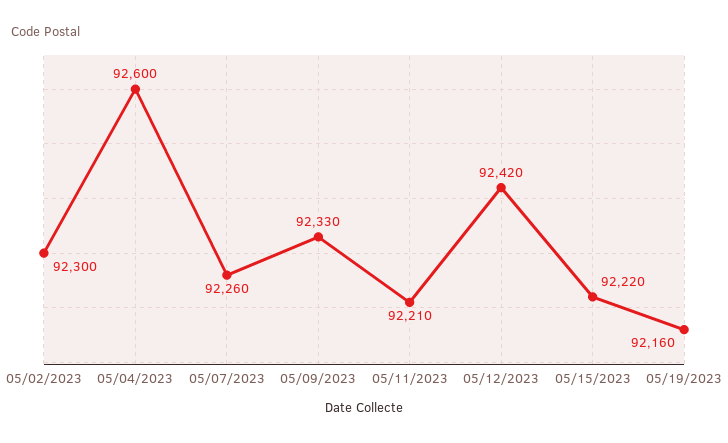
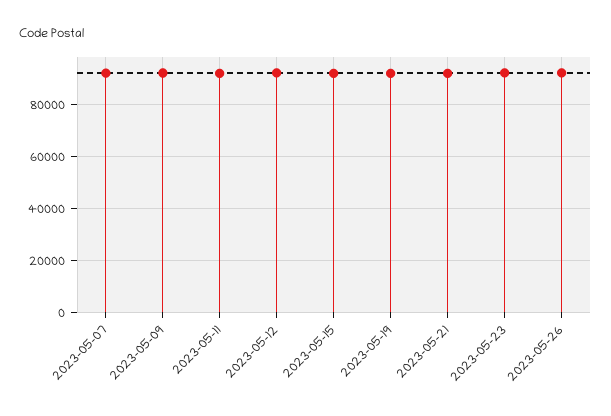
05/02/2023: 92300 -> none
05/04/2023: 92600 -> none
2023-05-21: none -> 92500
2023-05-23: none -> 92500
2023-05-26: none -> 92500

